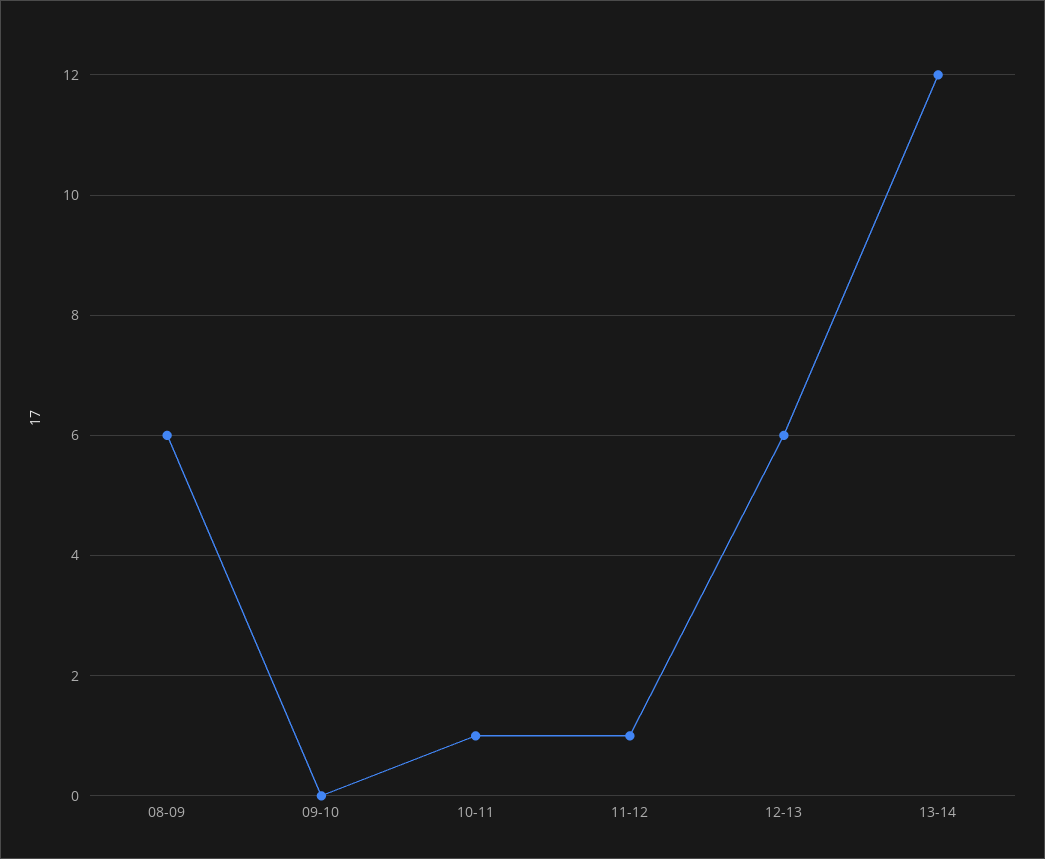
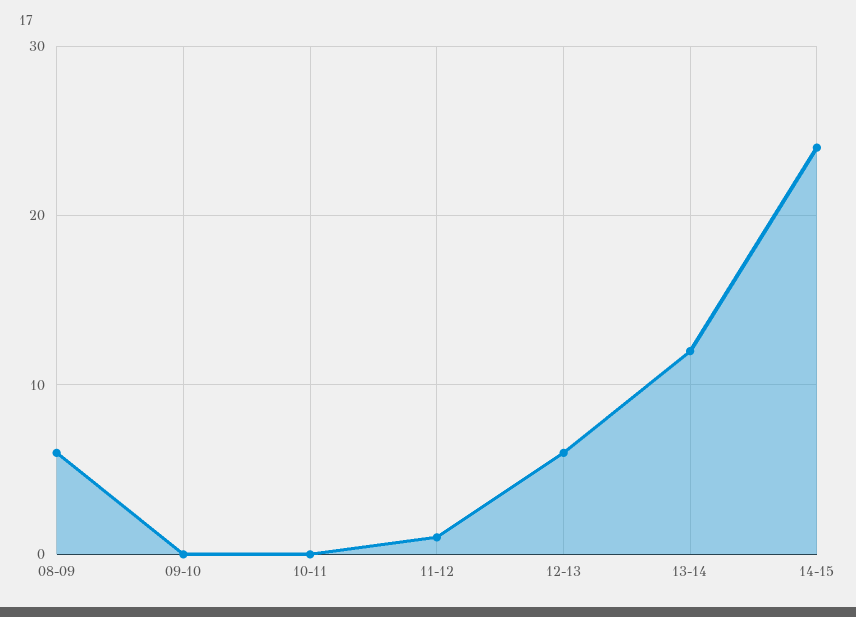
10-11: 1 -> 0
14-15: none -> 24

